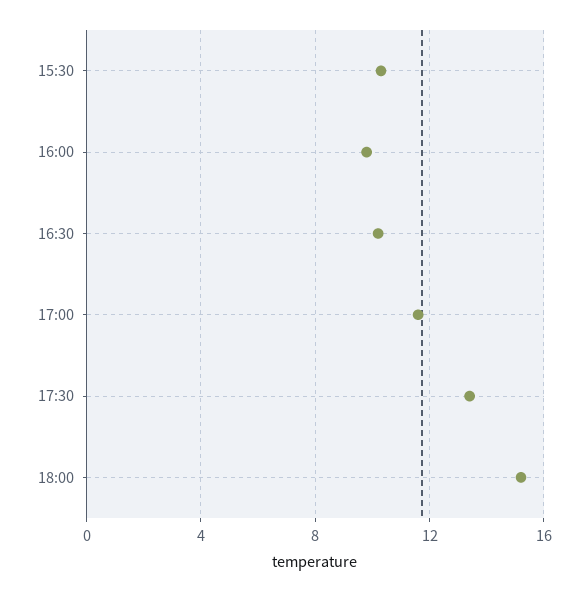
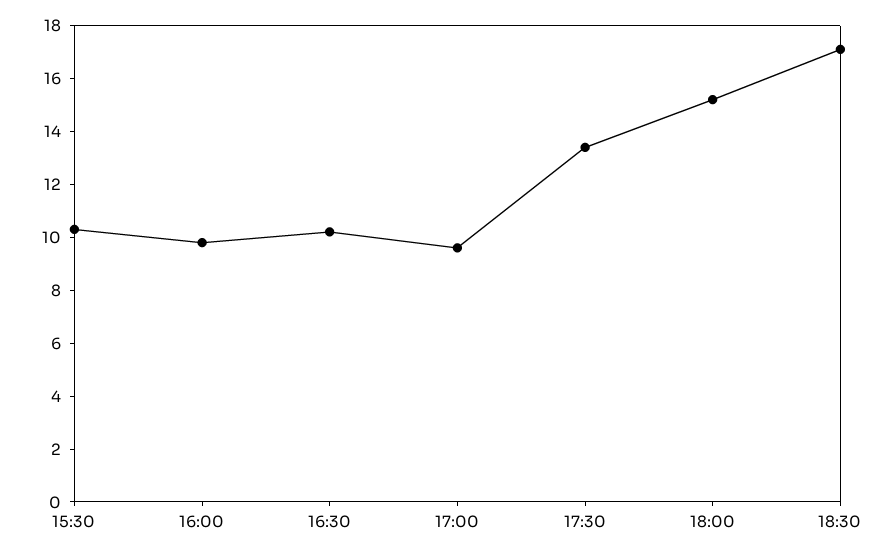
17:00: 11.5 -> 9.5
18:30: none -> 17

